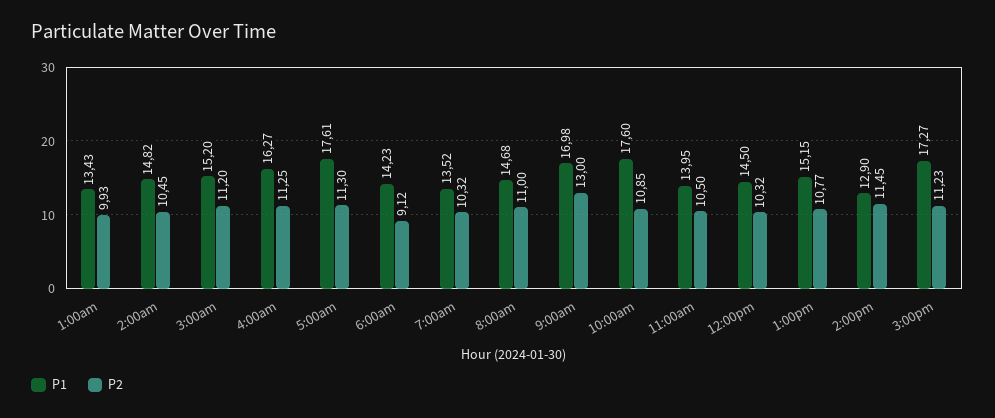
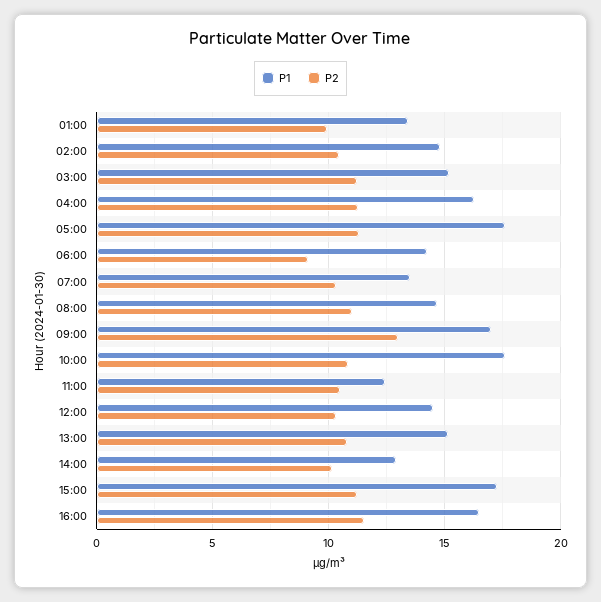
P1, 11:00am: 13.95 -> 12.5
P2, 2:00pm: 11.45 -> 10
P1, 16:00: none -> 16.5
P2, 16:00: none -> 11.5

